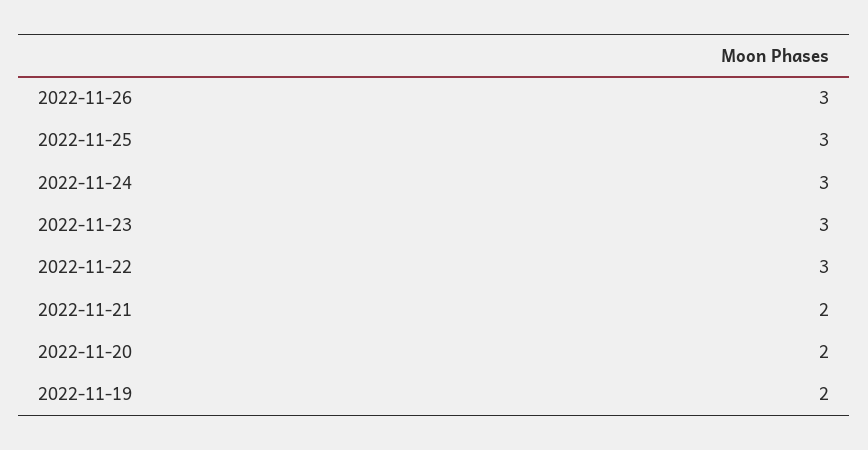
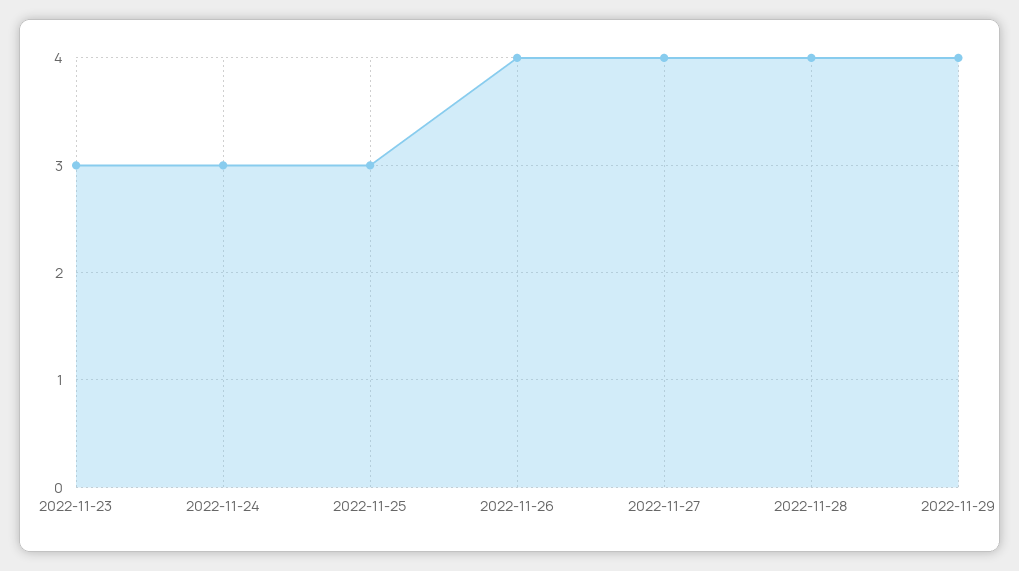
2022-11-26: 3 -> 4
2022-11-22: 3 -> none
2022-11-21: 2 -> none
2022-11-20: 2 -> none
2022-11-19: 2 -> none
2022-11-27: none -> 4
2022-11-28: none -> 4
2022-11-29: none -> 4

